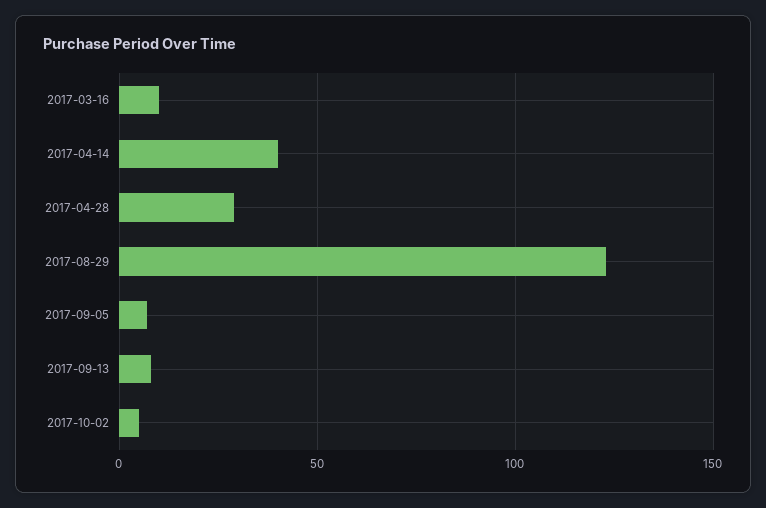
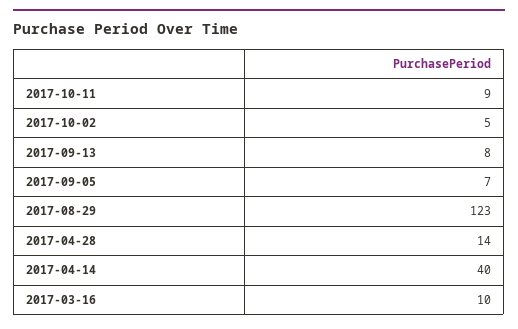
2017-04-28: 30 -> 14
2017-10-11: none -> 9

